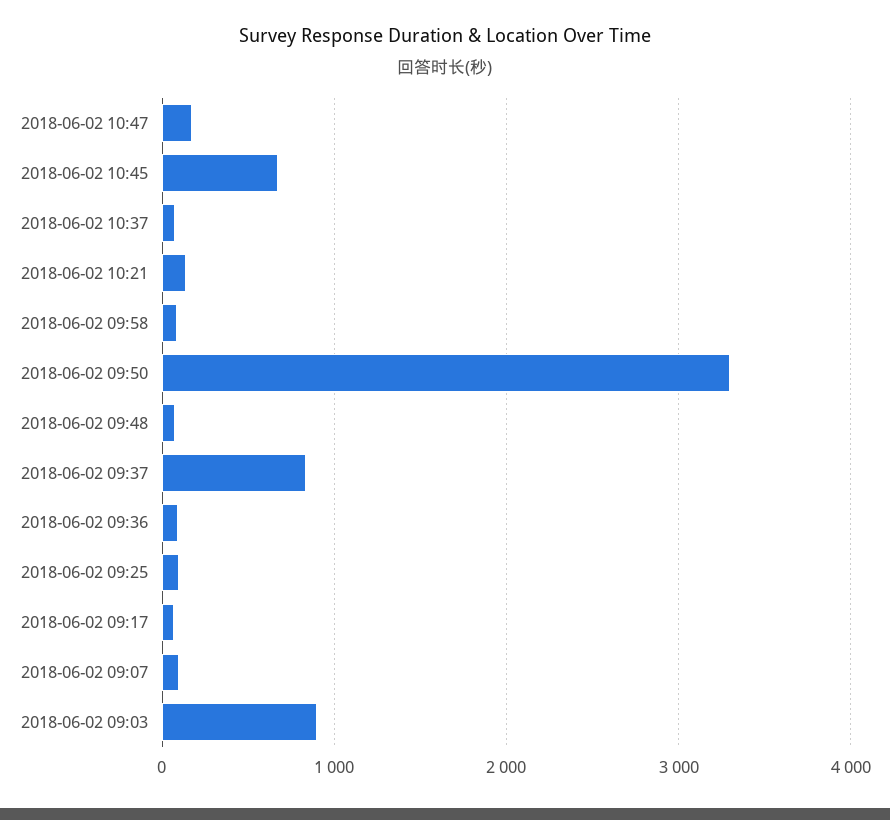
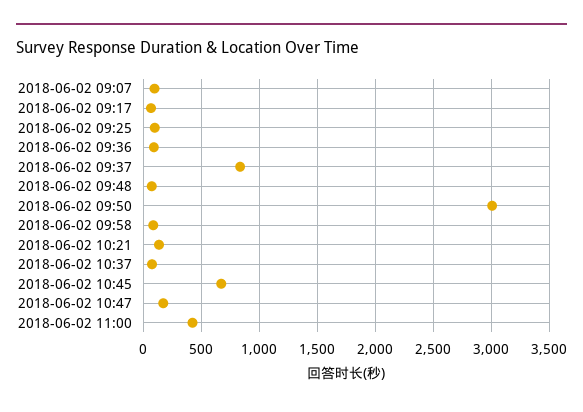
2018-06-02 09:50: 3300 -> 3000
2018-06-02 09:03: 900 -> none
2018-06-02 11:00: none -> 400

